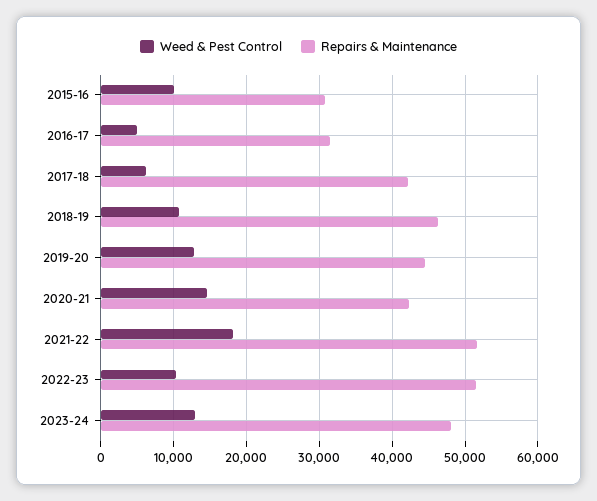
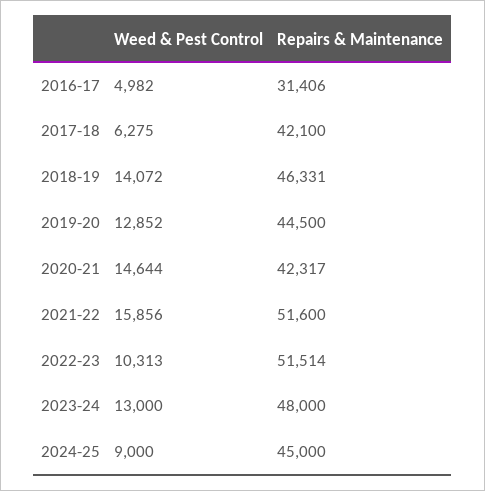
Weed & Pest Control, 2015-16: 10000 -> none
Repairs & Maintenance, 2015-16: 31000 -> none
Weed & Pest Control, 2018-19: 11000 -> 14072
Weed & Pest Control, 2021-22: 18000 -> 15856
Weed & Pest Control, 2024-25: none -> 9000
Repairs & Maintenance, 2024-25: none -> 45000

